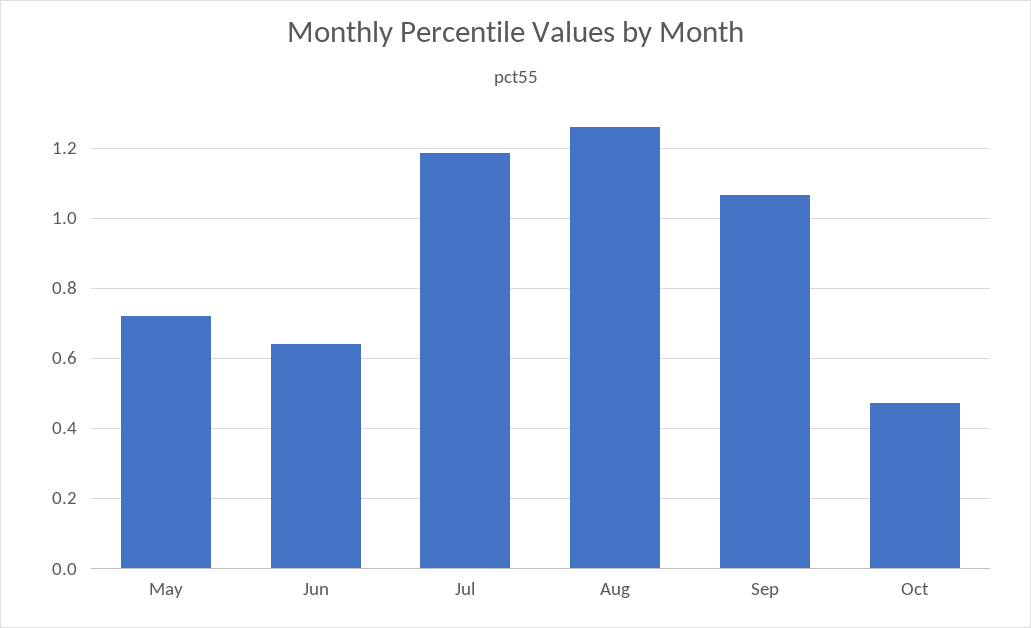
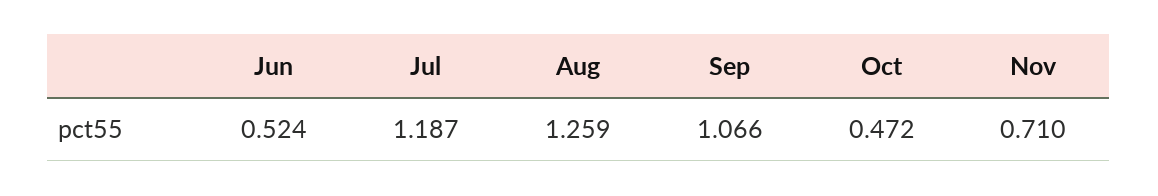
May: 0.72 -> none
Jun: 0.64 -> 0.524
Nov: none -> 0.71

